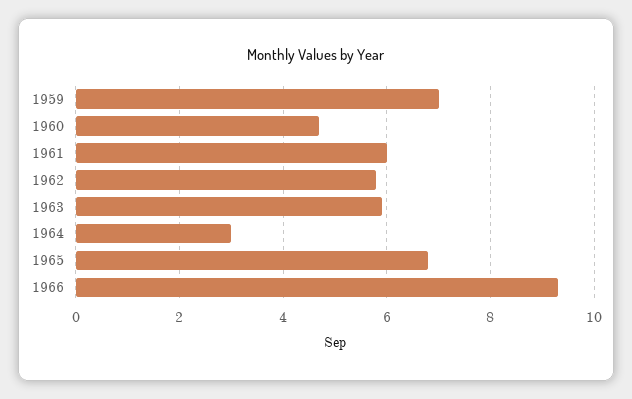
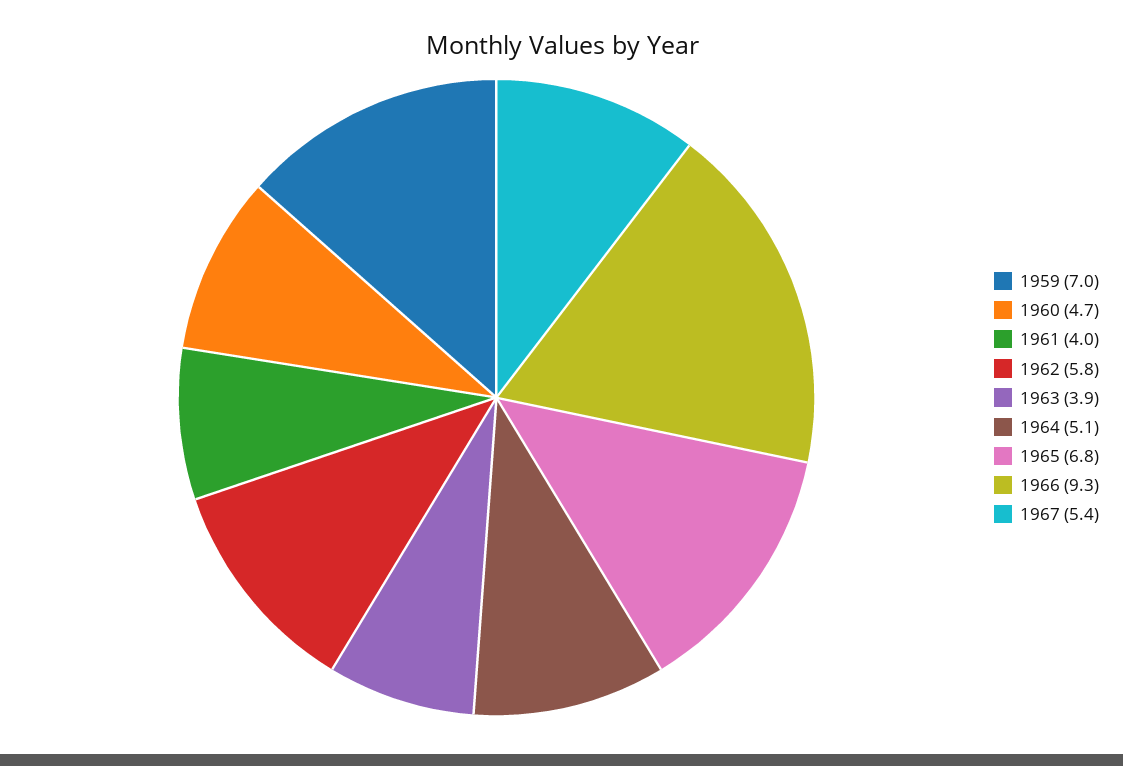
1961: 6 -> 4
1963: 6 -> 3.9
1964: 3 -> 5.1
1967: none -> 5.4

